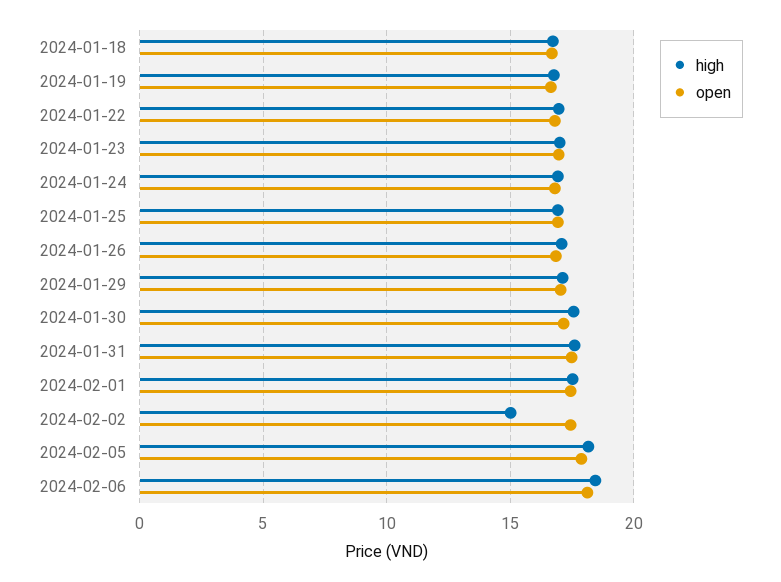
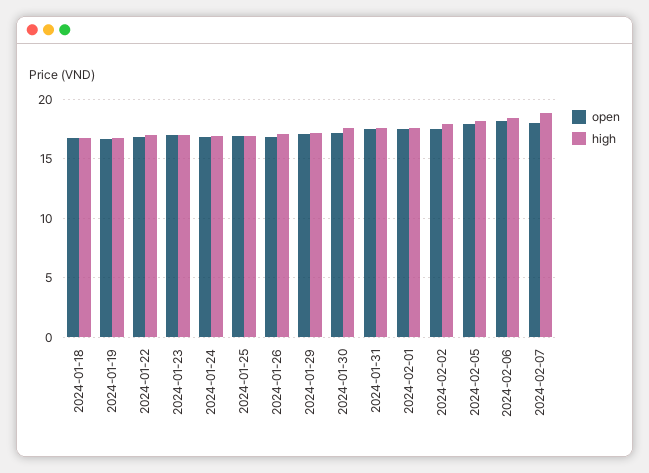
high, 2024-02-02: 15 -> 18
open, 2024-02-07: none -> 18
high, 2024-02-07: none -> 19

